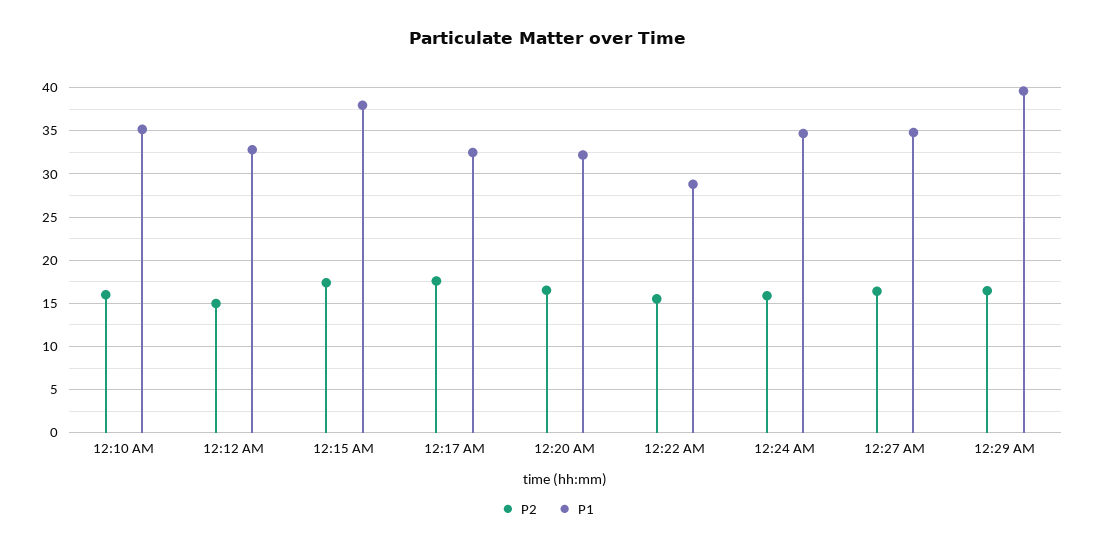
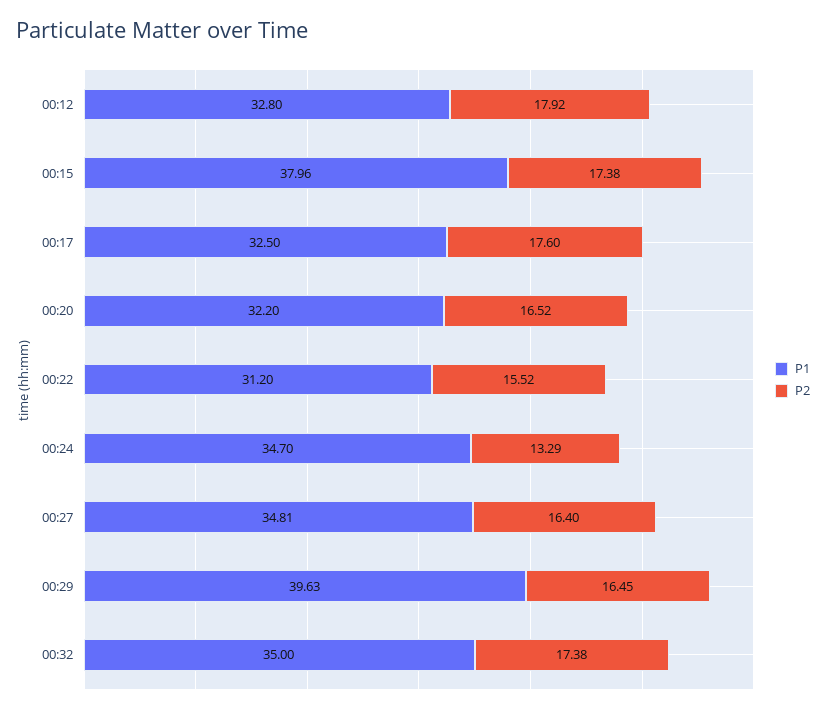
P2, 12:10 AM: 16 -> none
P1, 12:10 AM: 35 -> none
P2, 12:12 AM: 15 -> 17.92
P1, 12:22 AM: 29 -> 31.2
P2, 12:24 AM: 16 -> 13.29
P1, 00:32: none -> 35
P2, 00:32: none -> 17.38

